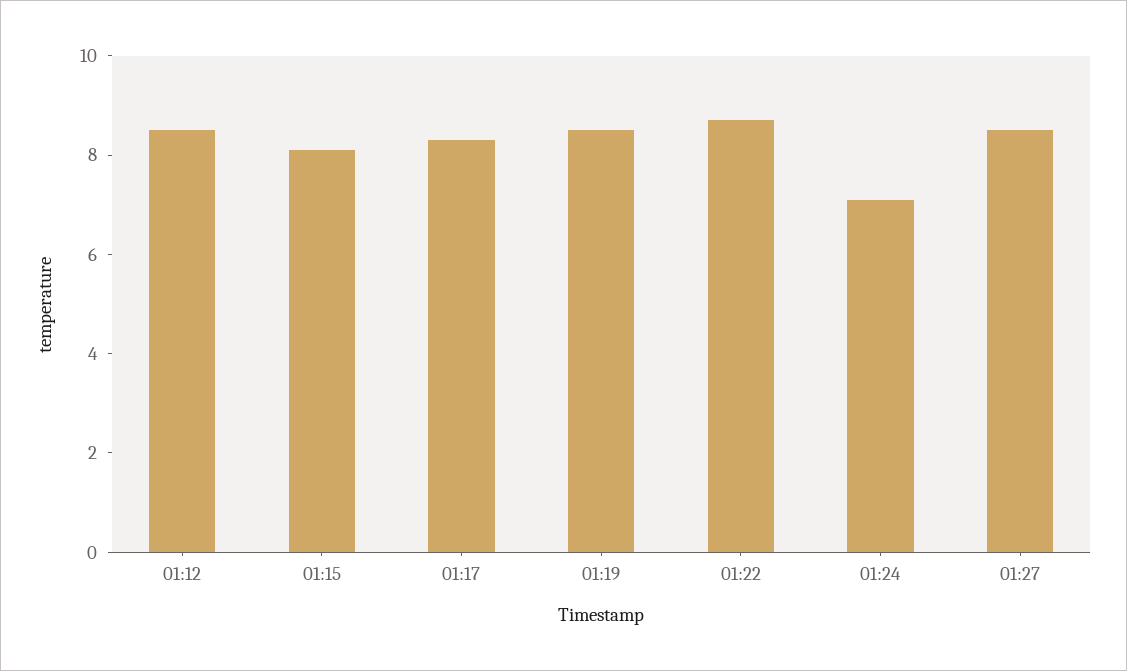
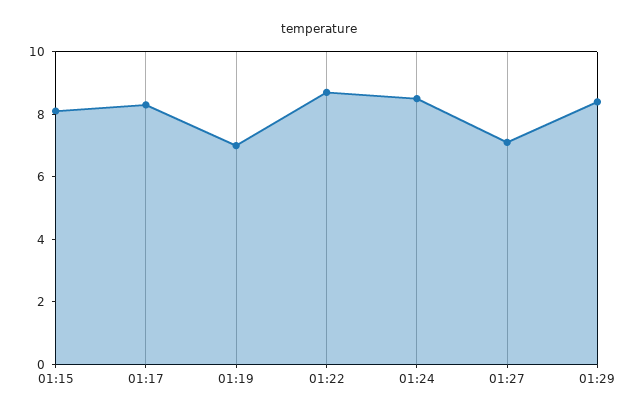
01:12: 8.5 -> none
01:19: 8.5 -> 7
01:24: 7 -> 8.5
01:27: 8.5 -> 7
01:29: none -> 8.5

